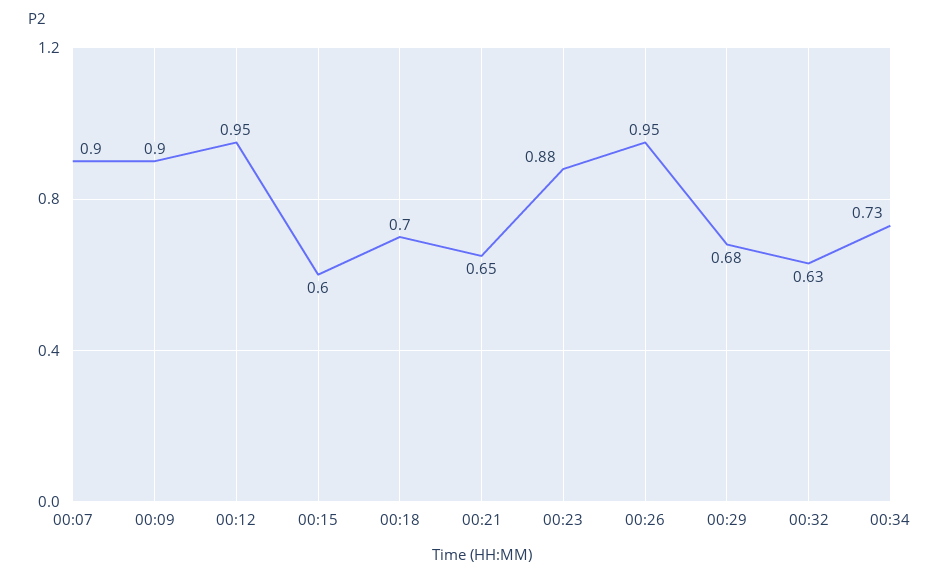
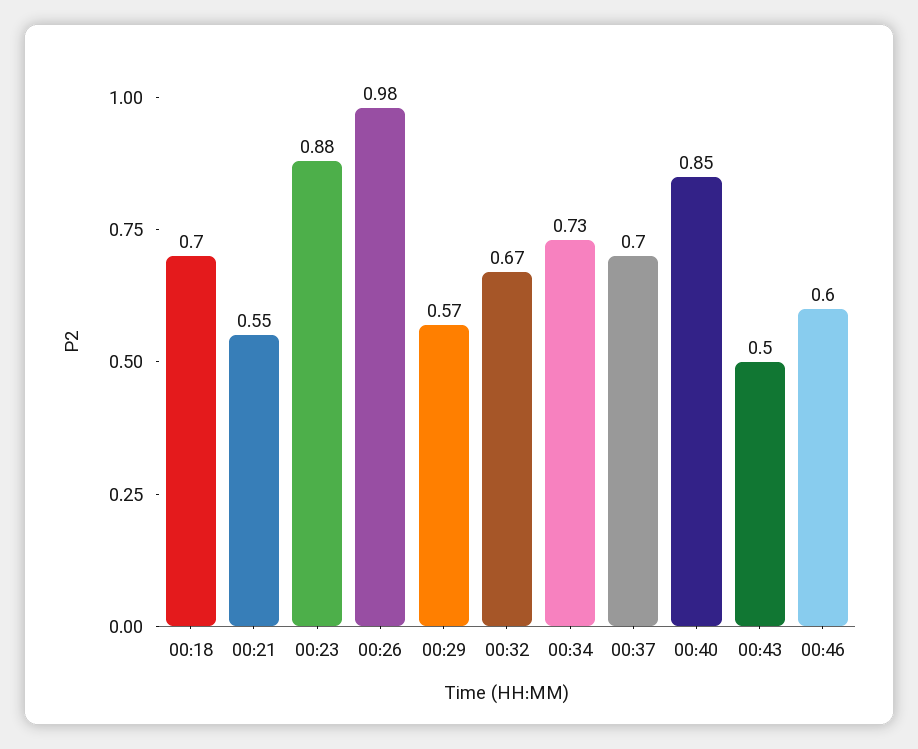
00:07: 0.9 -> none
00:09: 0.9 -> none
00:12: 0.95 -> none
00:15: 0.6 -> none
00:21: 0.65 -> 0.55
00:26: 0.95 -> 0.98
00:29: 0.68 -> 0.57
00:32: 0.63 -> 0.67
00:37: none -> 0.7
00:40: none -> 0.85
00:43: none -> 0.5
00:46: none -> 0.6

